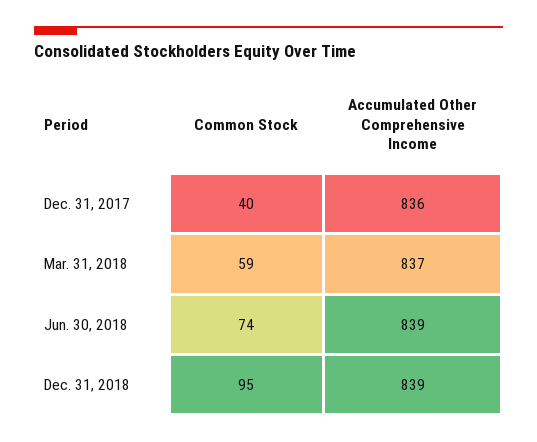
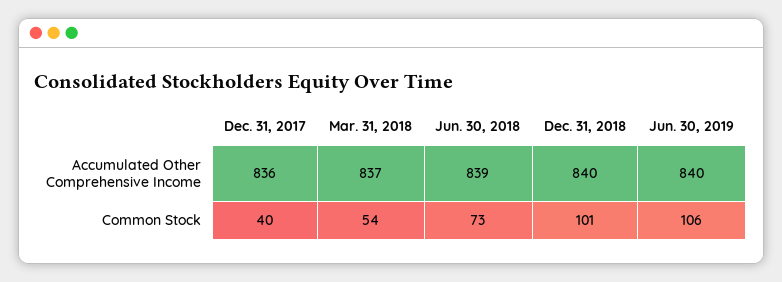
Common Stock, Mar. 31, 2018: 59 -> 54
Common Stock, Jun. 30, 2018: 74 -> 73
Common Stock, Dec. 31, 2018: 95 -> 101
Accumulated Other Comprehensive Income, Dec. 31, 2018: 839 -> 840
Accumulated Other Comprehensive Income, Jun. 30, 2019: none -> 840
Common Stock, Jun. 30, 2019: none -> 106

